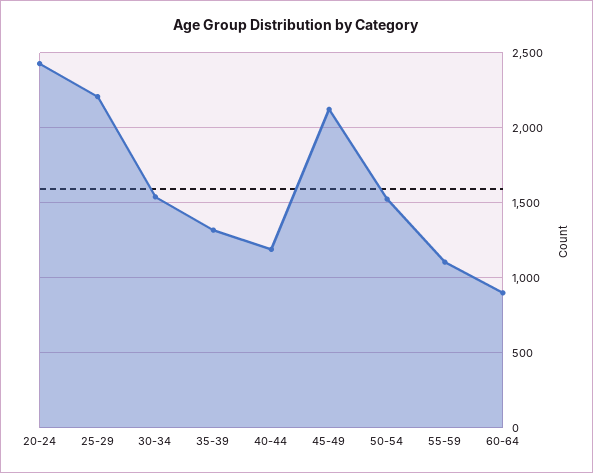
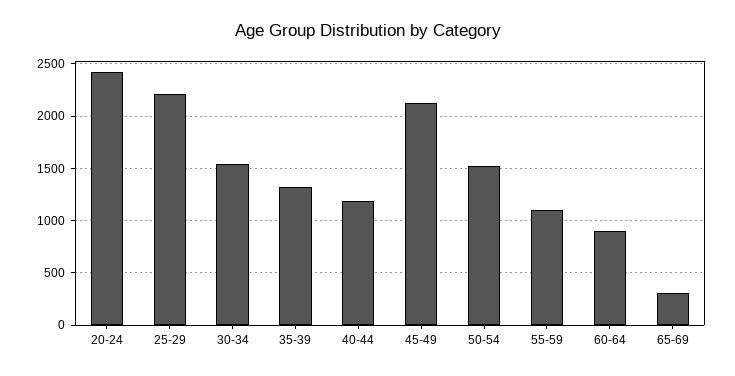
65-69: none -> 300

